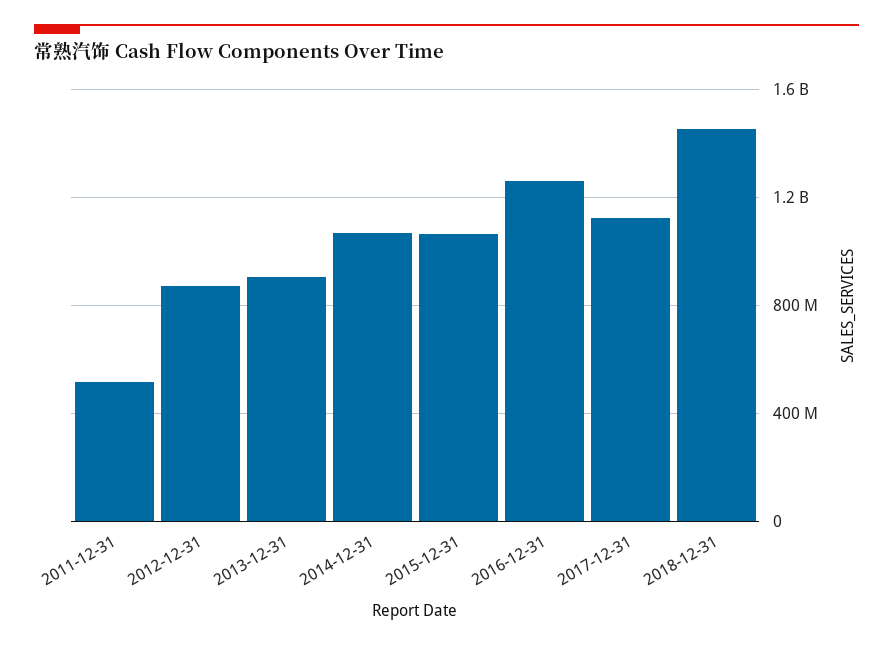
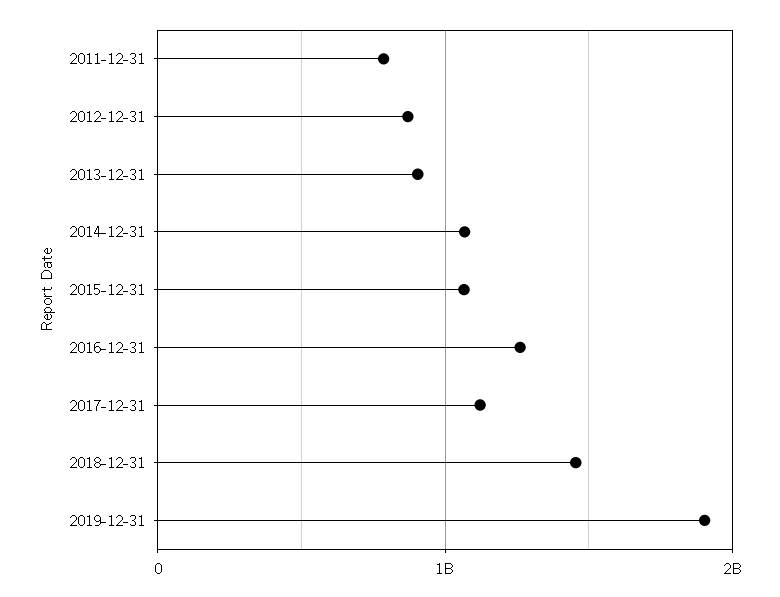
2011-12-31: 500000000 -> 800000000
2019-12-31: none -> 1900000000

